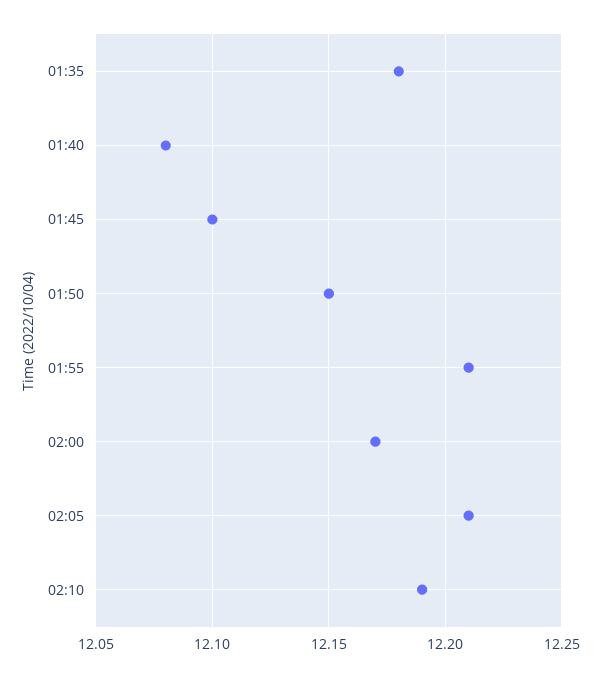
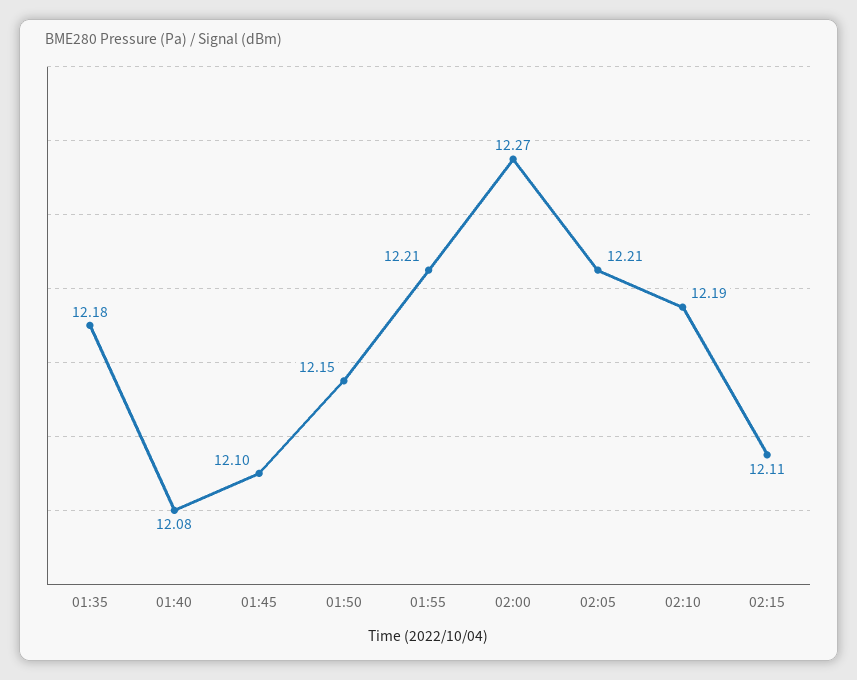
02:00: 12.17 -> 12.27
02:15: none -> 12.11

